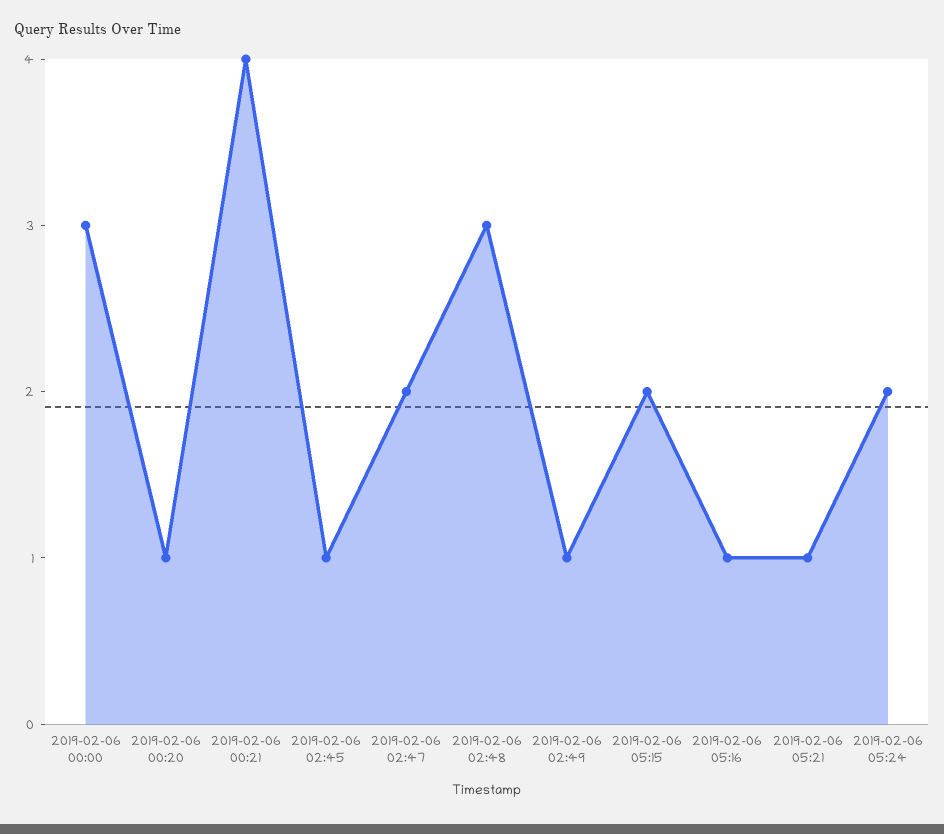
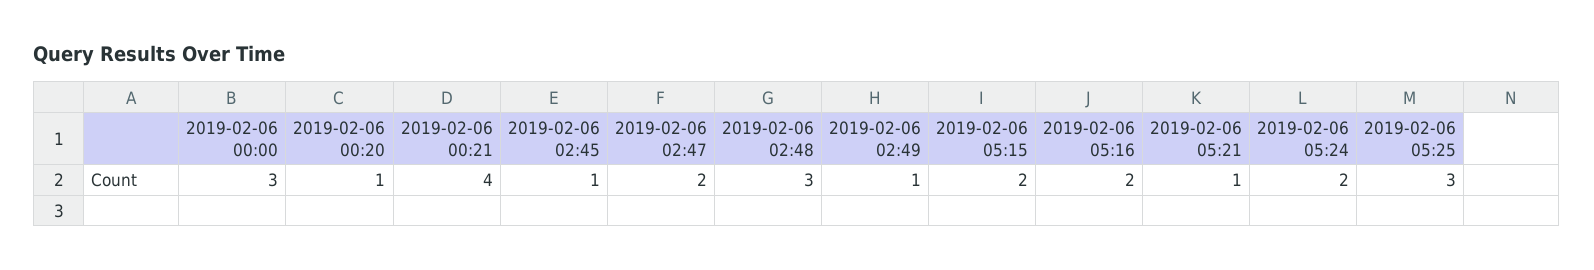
2019-02-06 05:16: 1 -> 2
2019-02-06 05:25: none -> 3

